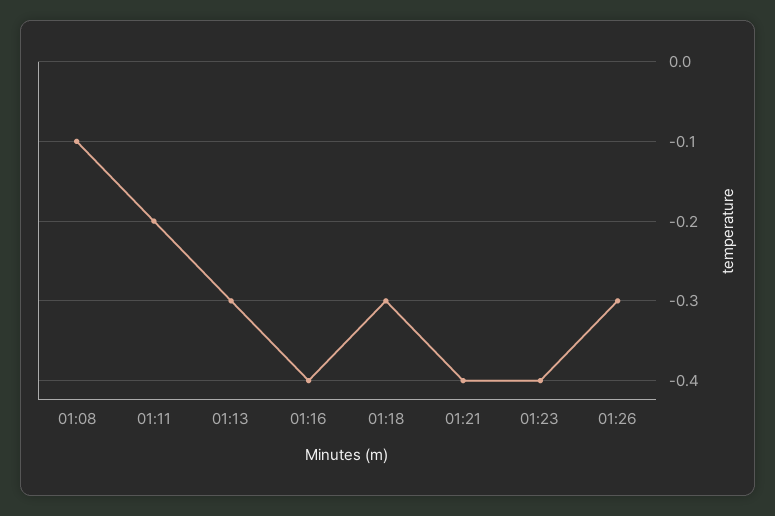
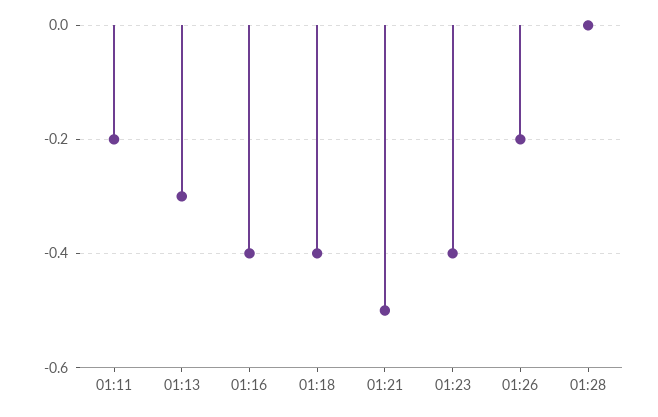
01:08: -0.1 -> none
01:18: -0.3 -> -0.4
01:21: -0.4 -> -0.5
01:26: -0.3 -> -0.2
01:28: none -> 0

